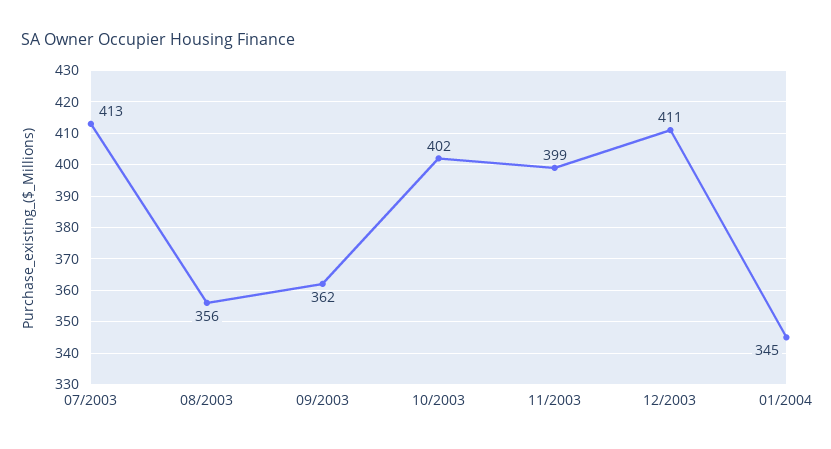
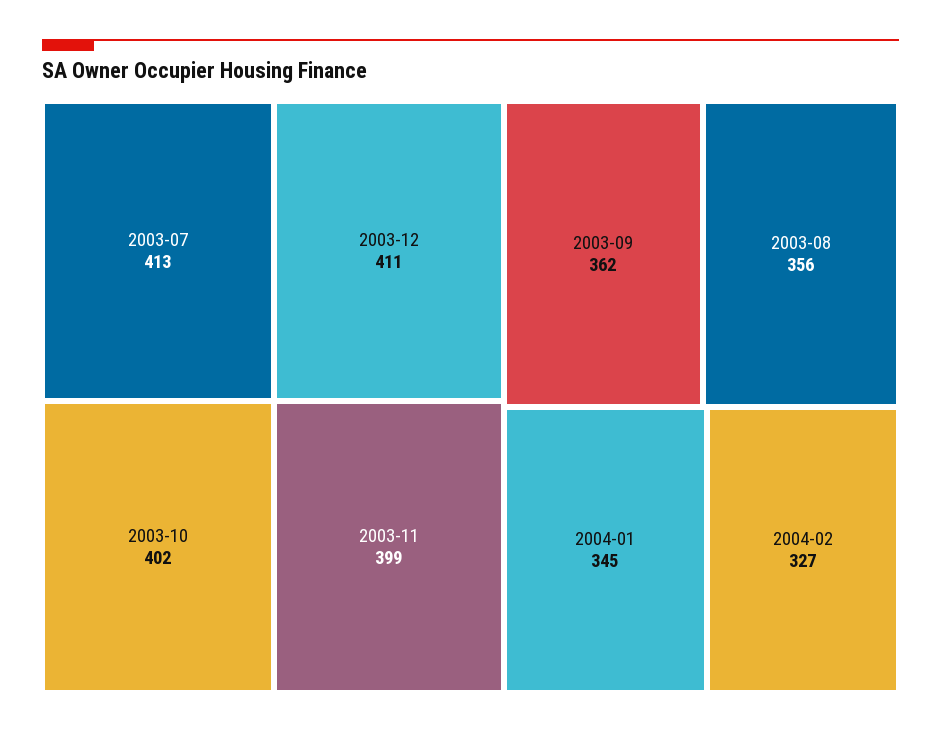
2004-02: none -> 327

